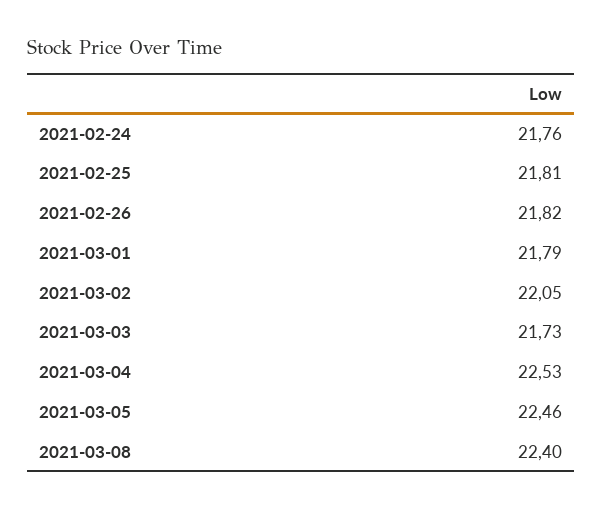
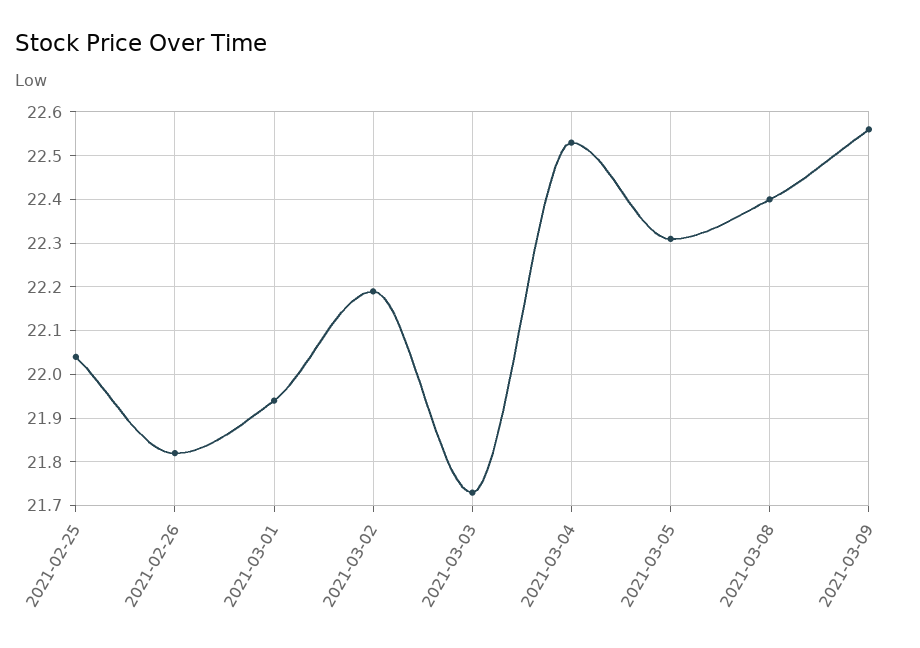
2021-02-24: 21.76 -> none
2021-02-25: 21.81 -> 22.05
2021-03-01: 21.79 -> 21.95
2021-03-02: 22.05 -> 22.2
2021-03-05: 22.46 -> 22.3
2021-03-09: none -> 22.55

